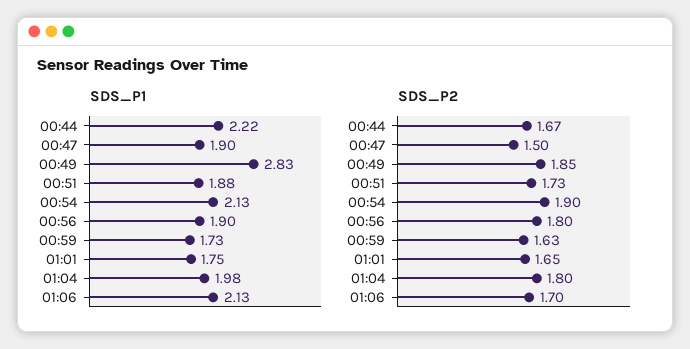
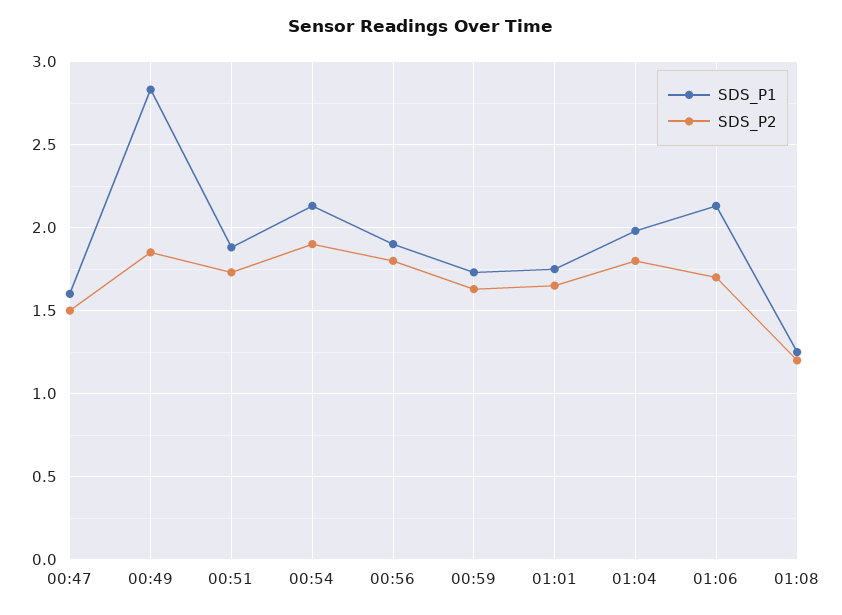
SDS_P1, 00:44: 2.22 -> none
SDS_P1, 00:47: 1.9 -> 1.6
SDS_P2, 00:44: 1.67 -> none
SDS_P1, 01:08: none -> 1.25
SDS_P2, 01:08: none -> 1.2

